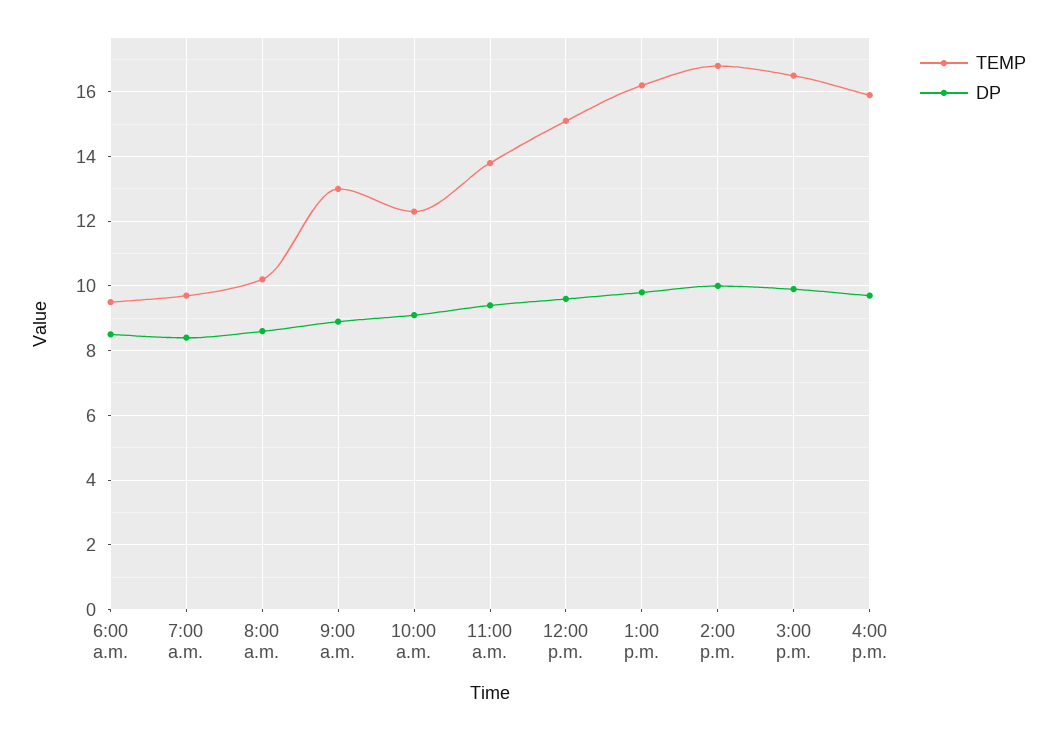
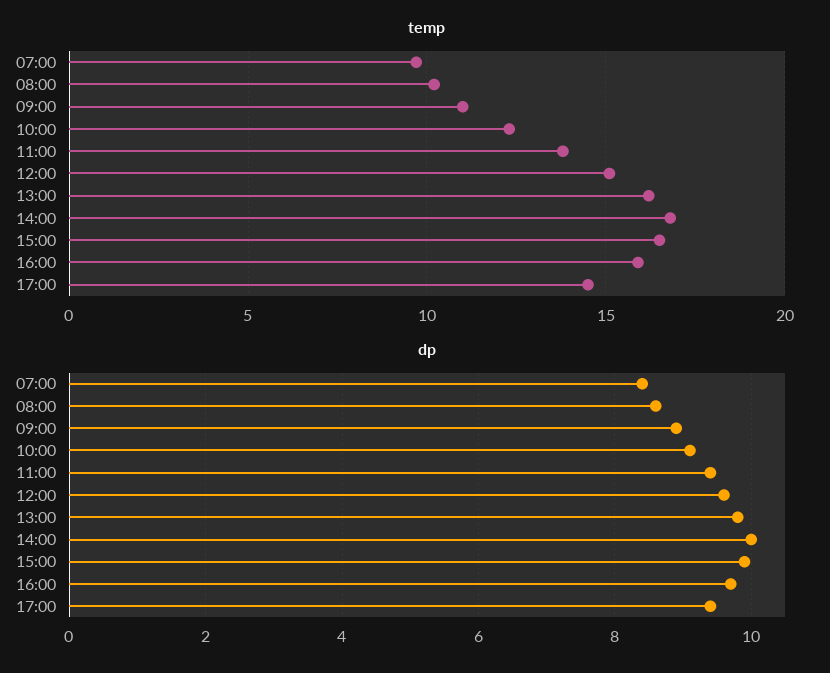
TEMP, 6:00 a.m.: 9.5 -> none
DP, 6:00 a.m.: 8.5 -> none
TEMP, 9:00 a.m.: 13 -> 11
TEMP, 17:00: none -> 14.5
DP, 17:00: none -> 9.5

